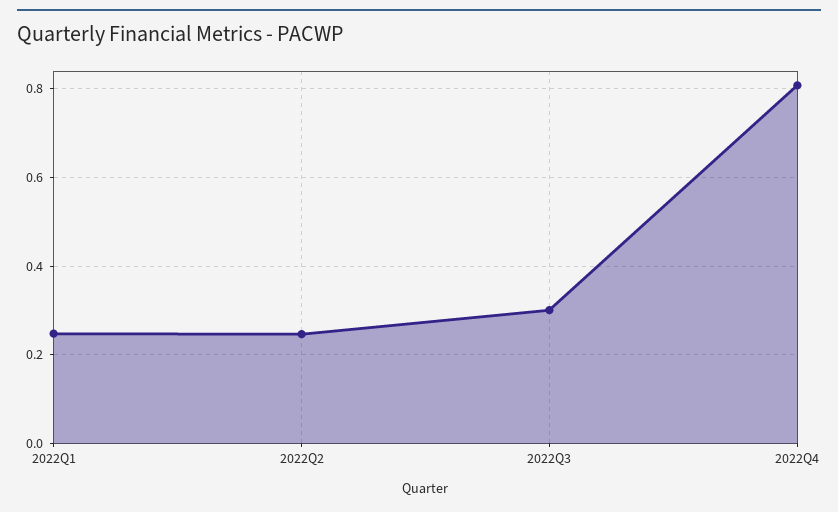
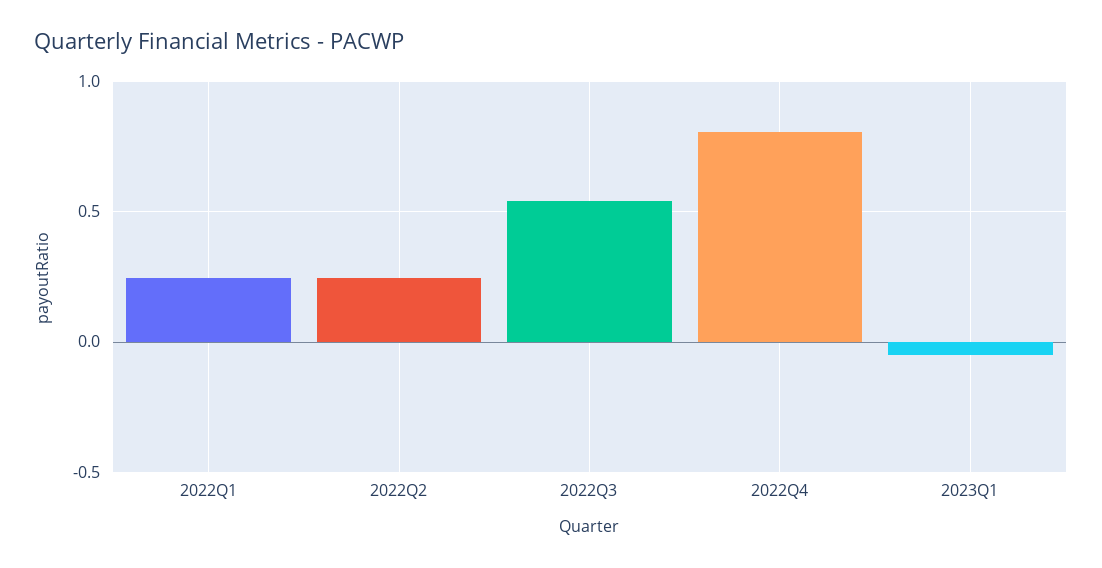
2022Q3: 0.3 -> 0.55
2023Q1: none -> -0.05

